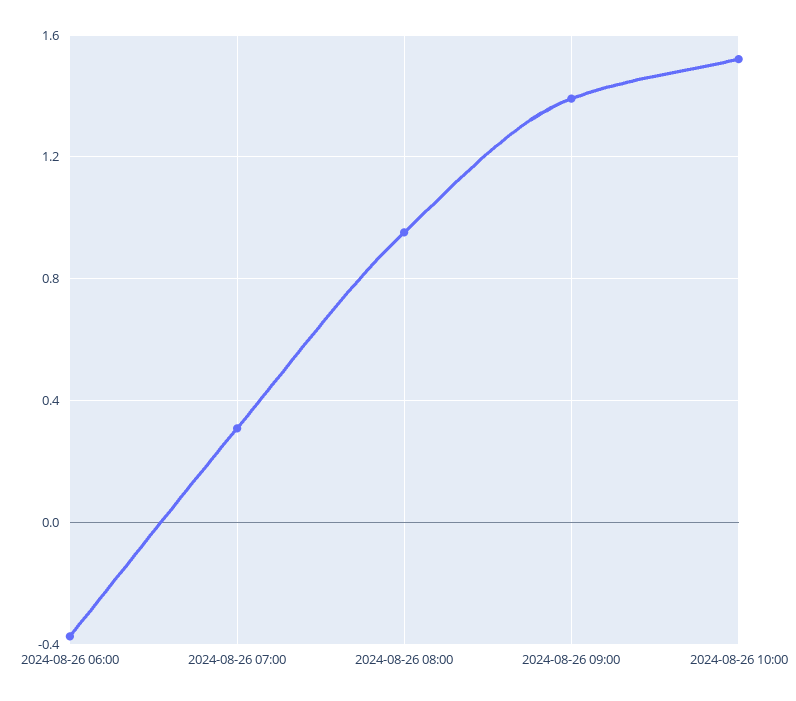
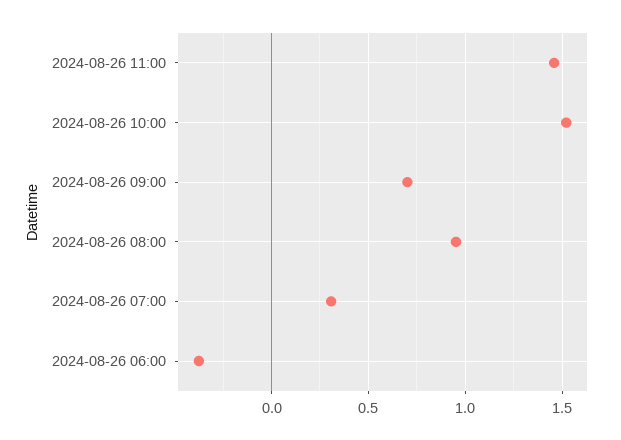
2024-08-26 09:00: 1.4 -> 0.7
2024-08-26 11:00: none -> 1.45

